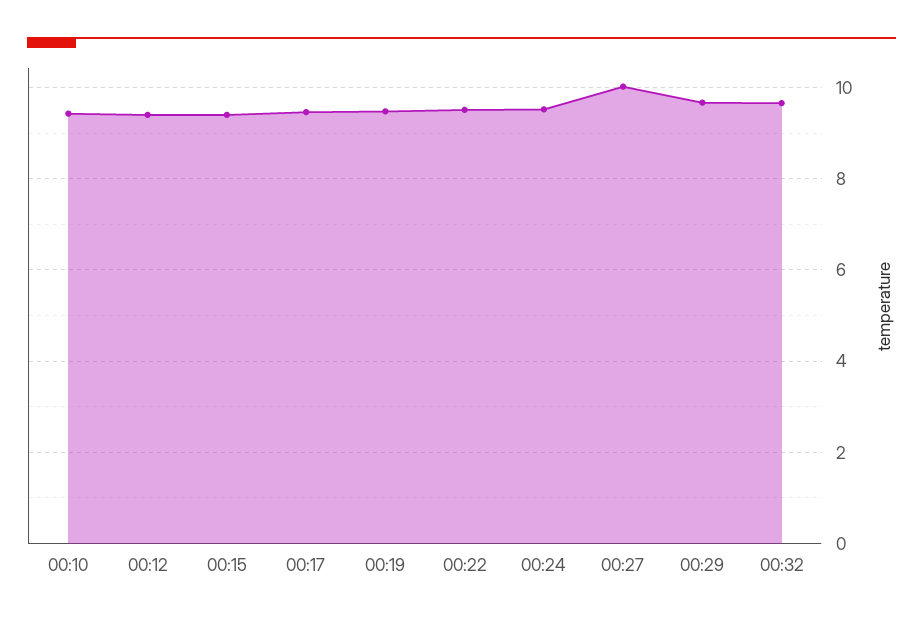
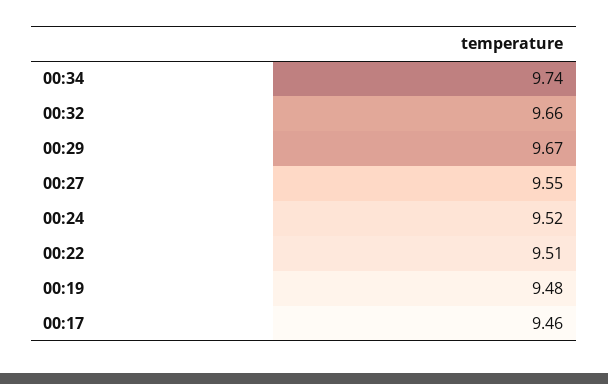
00:10: 9.4 -> none
00:12: 9.4 -> none
00:15: 9.4 -> none
00:27: 10 -> 9.55
00:34: none -> 9.74

